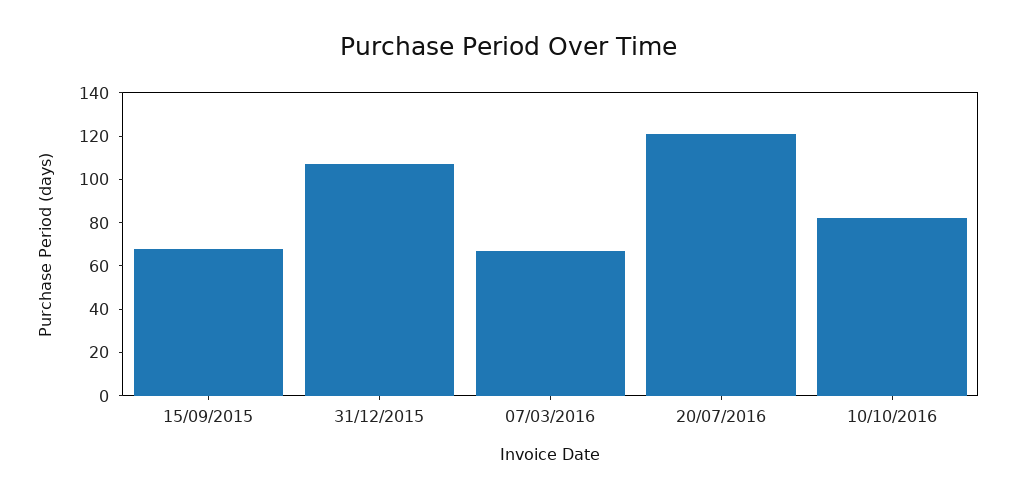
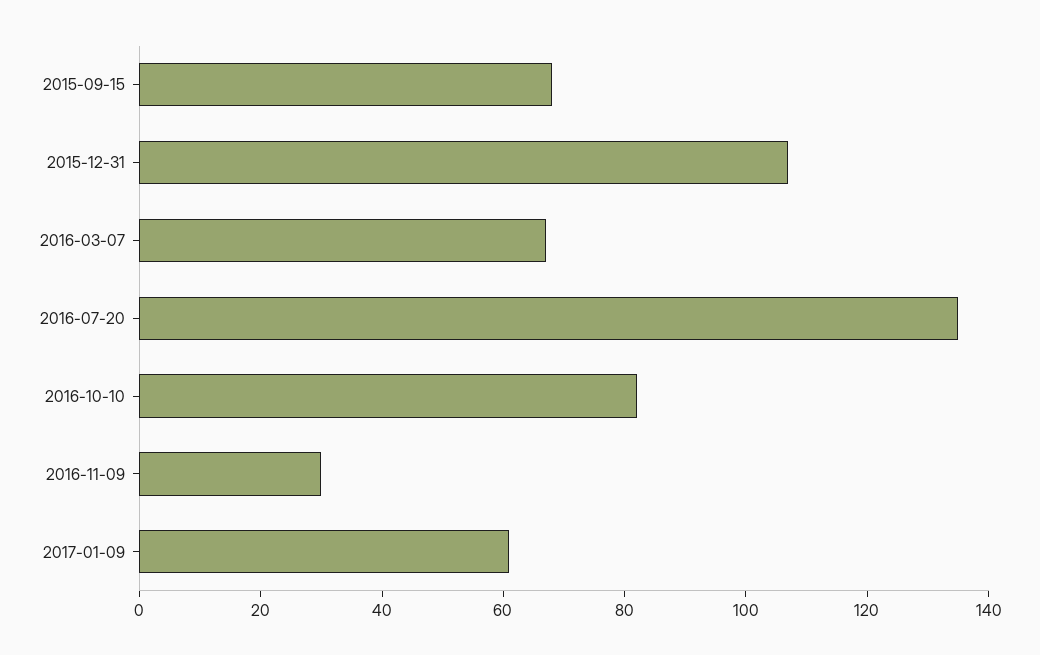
20/07/2016: 120 -> 135
2016-11-09: none -> 30
2017-01-09: none -> 60

